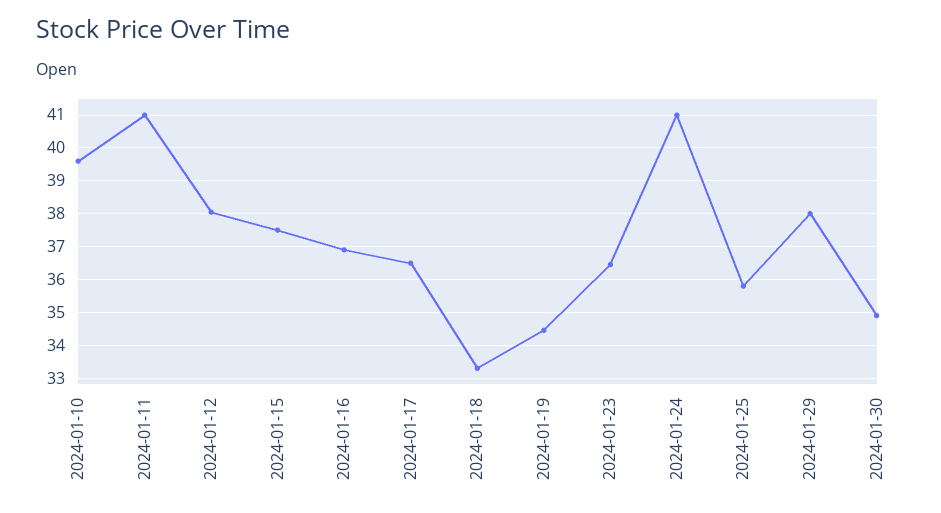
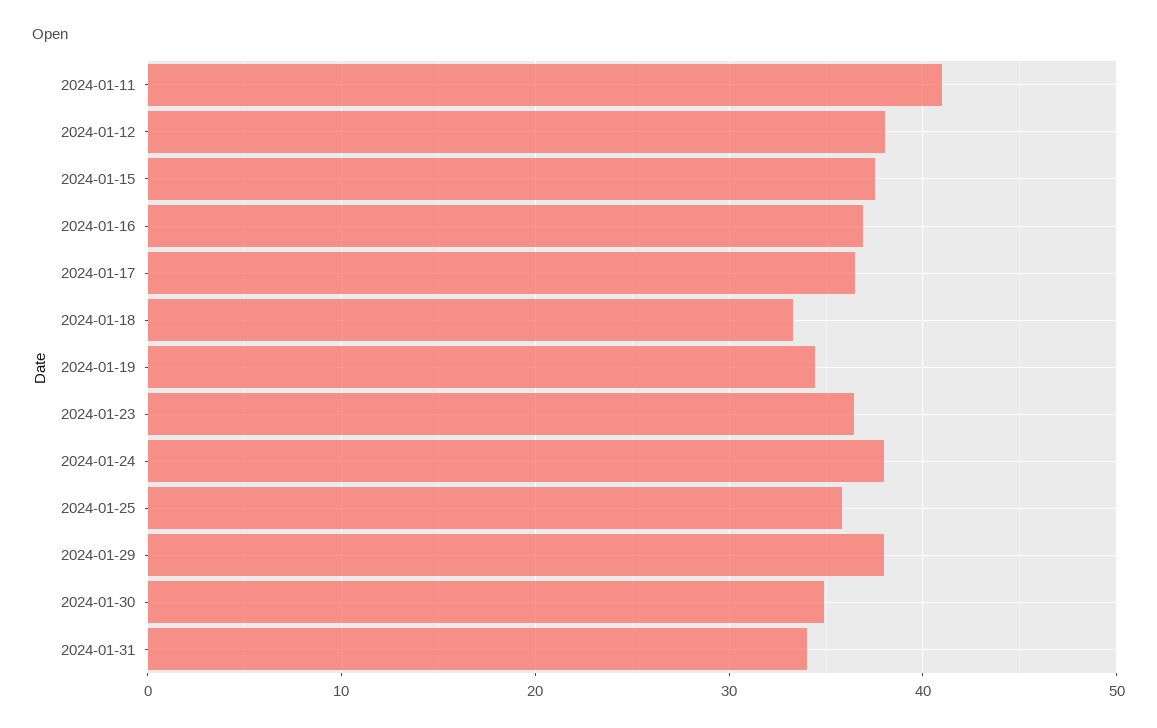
2024-01-10: 39.6 -> none
2024-01-24: 41 -> 38
2024-01-31: none -> 34

